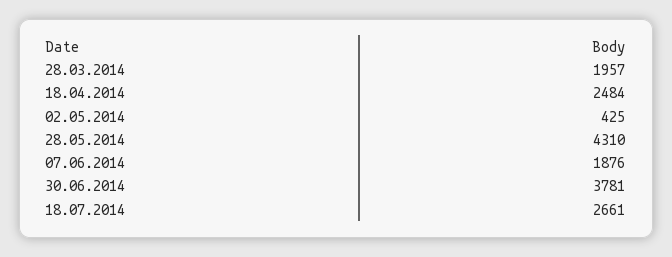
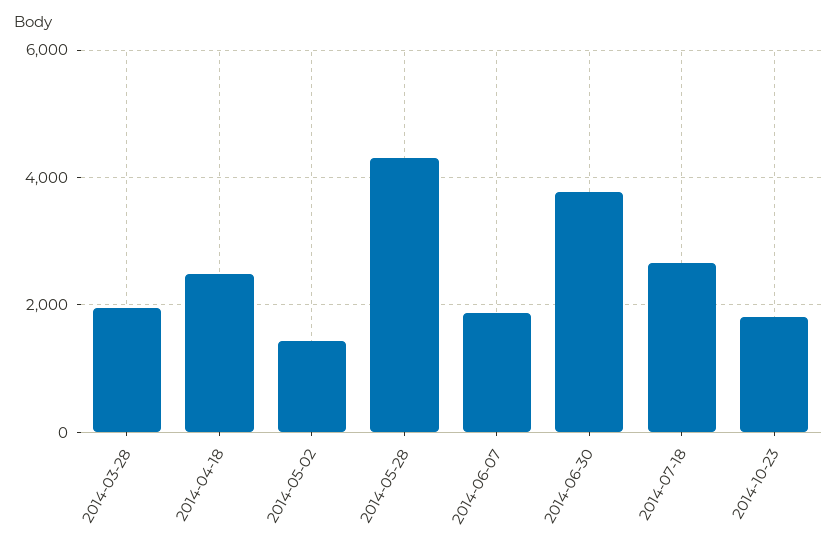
02.05.2014: 425 -> 1400
2014-10-23: none -> 1800

